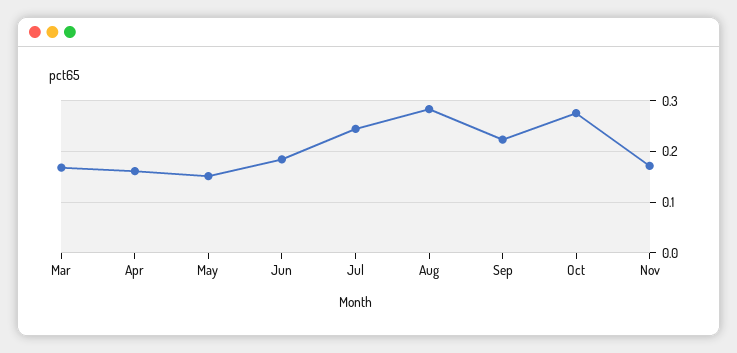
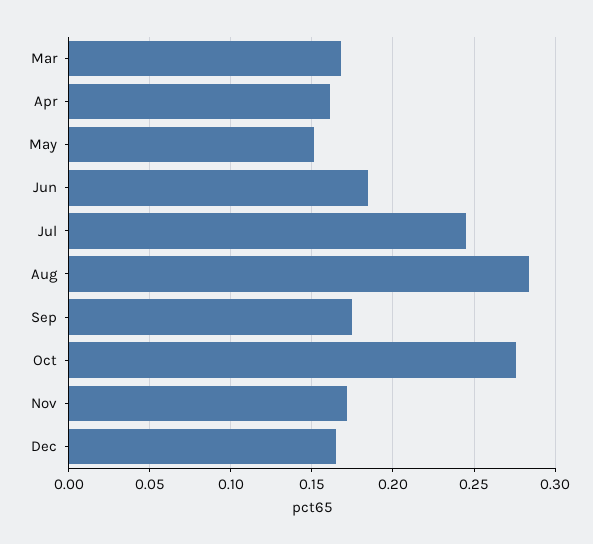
Sep: 0.22 -> 0.175
Dec: none -> 0.165

